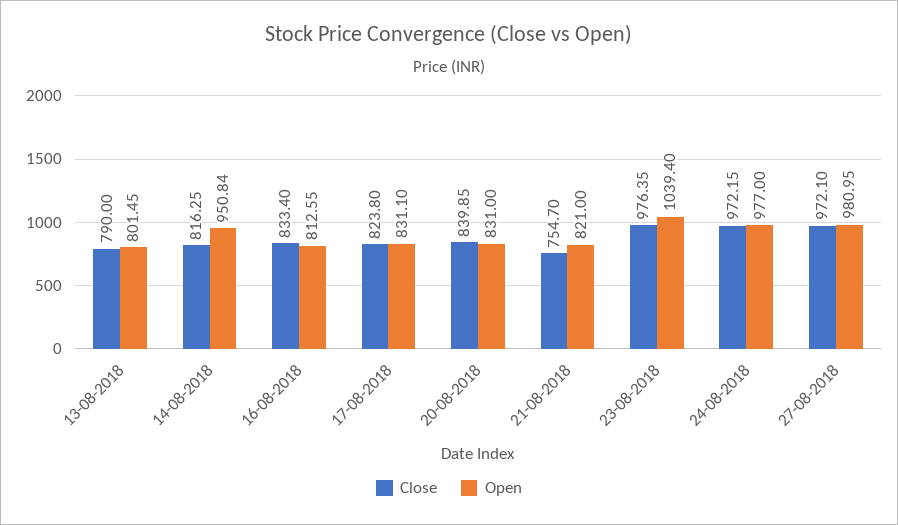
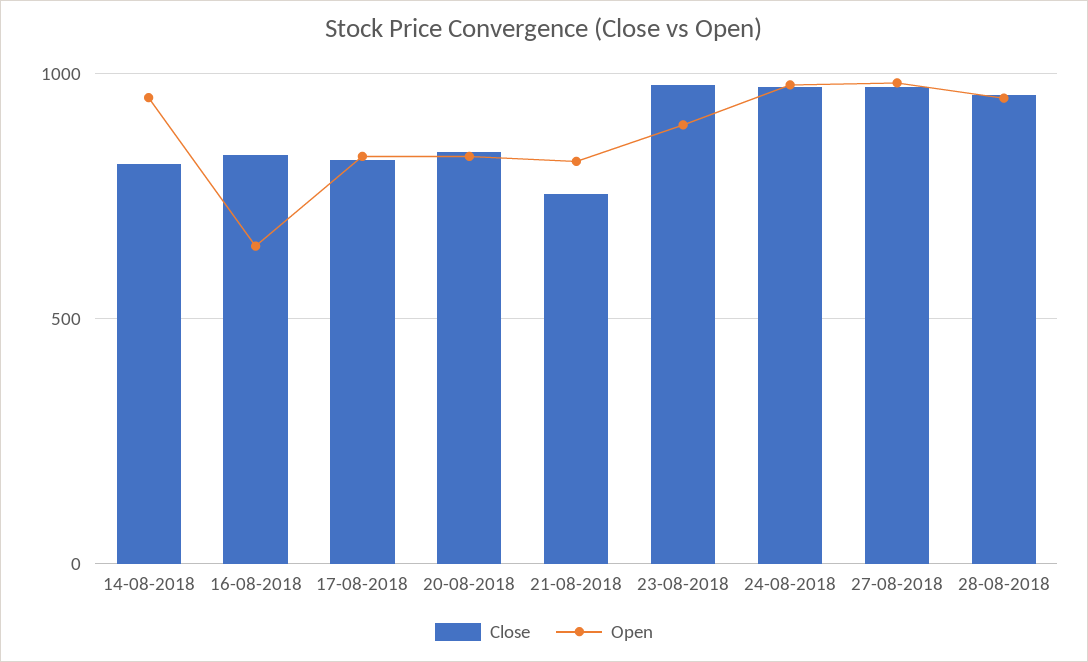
Close, 13-08-2018: 790 -> none
Open, 13-08-2018: 801.45 -> none
Open, 16-08-2018: 812.55 -> 650
Open, 23-08-2018: 1039.4 -> 900
Close, 28-08-2018: none -> 950
Open, 28-08-2018: none -> 950

